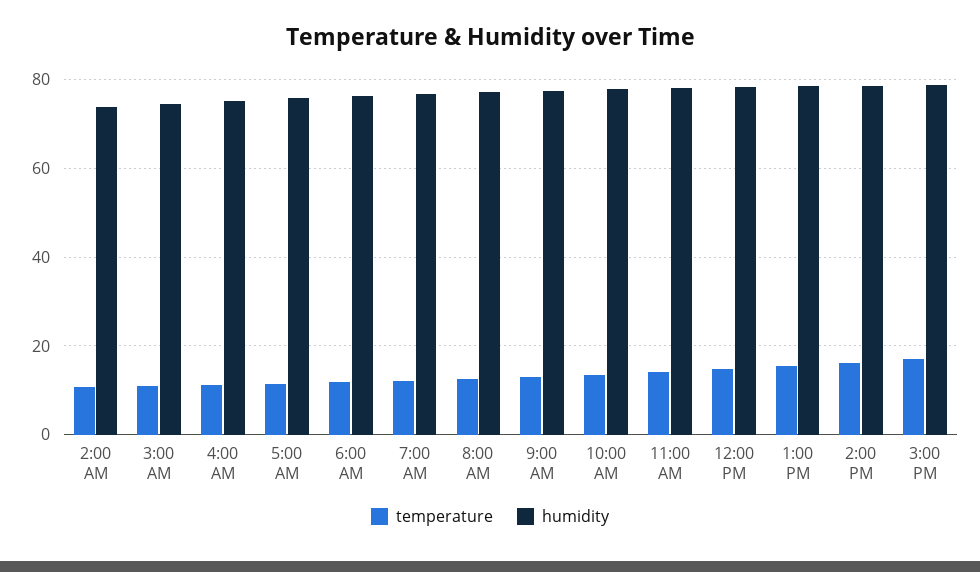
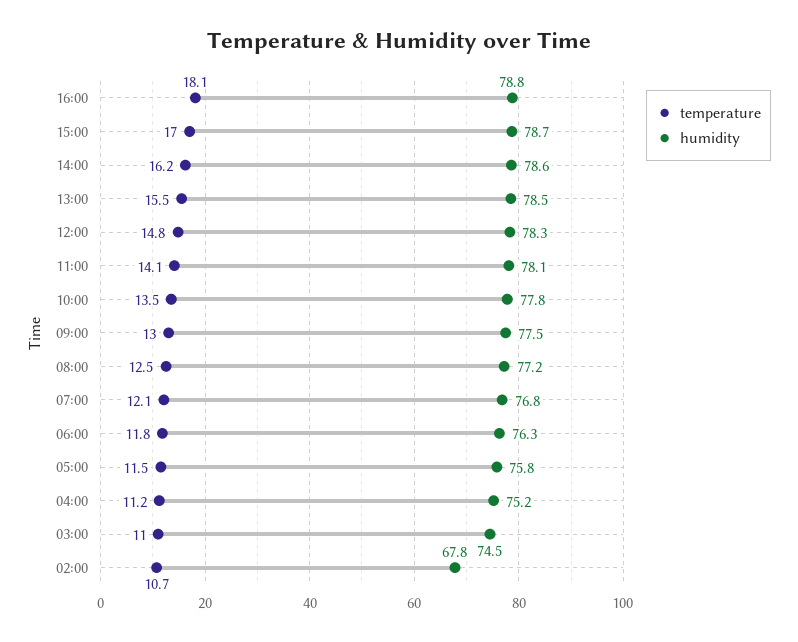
humidity, 2:00 AM: 74 -> 67.8
temperature, 16:00: none -> 18.1
humidity, 16:00: none -> 78.8

